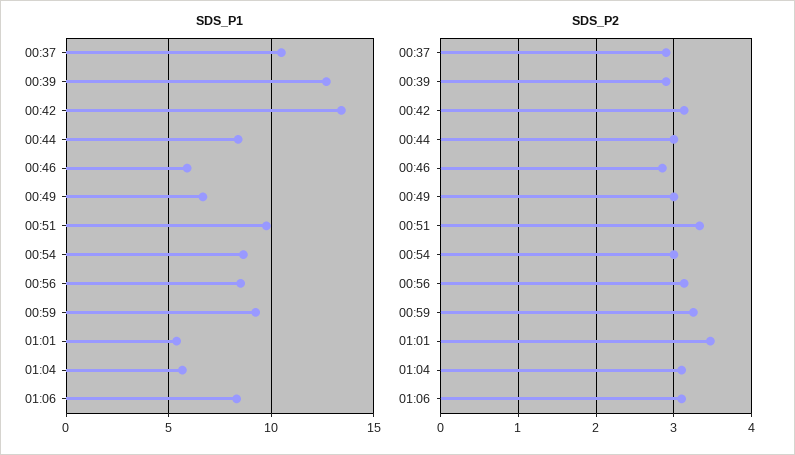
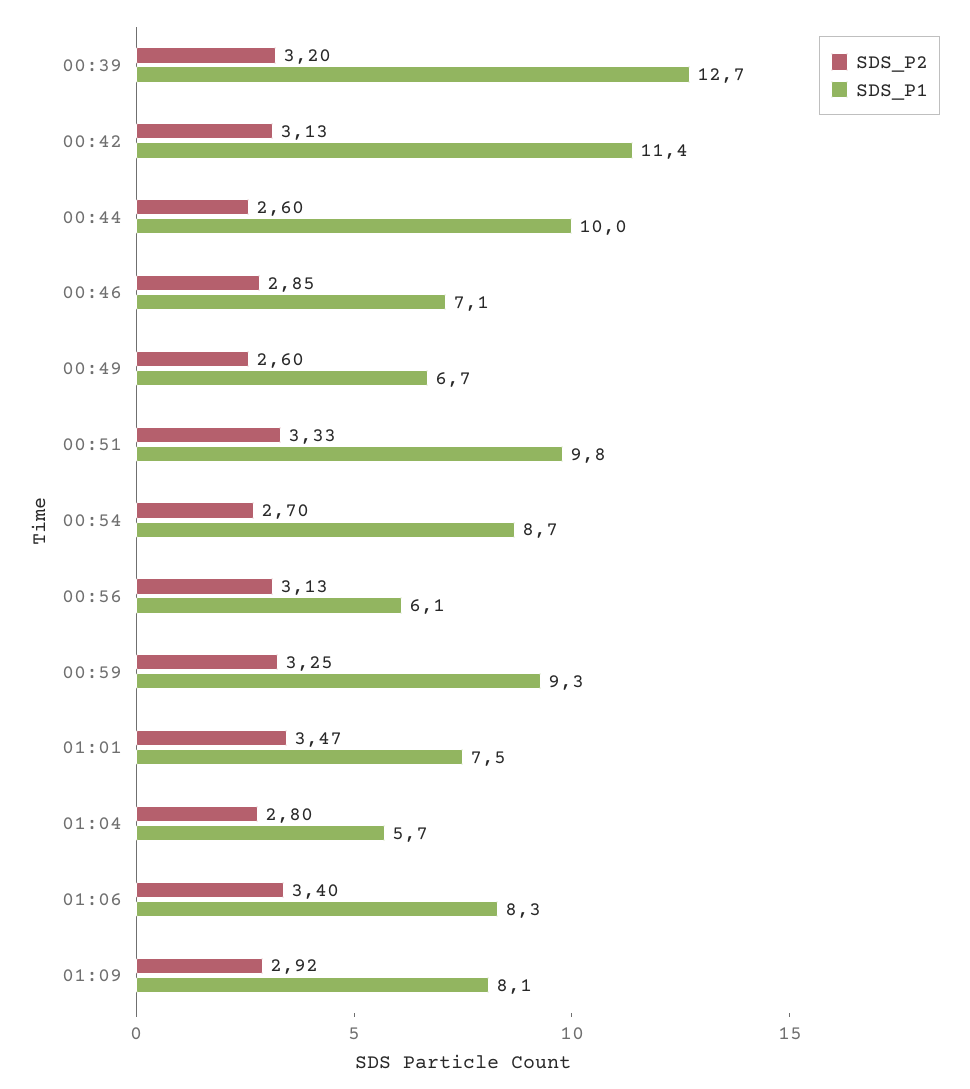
SDS_P1, 00:37: 10.5 -> none
SDS_P1, 00:42: 13.5 -> 11.4
SDS_P1, 00:44: 8.5 -> 10
SDS_P1, 00:46: 6 -> 7.1
SDS_P1, 00:56: 8.5 -> 6.1
SDS_P1, 01:01: 5.5 -> 7.5
SDS_P2, 00:37: 2.9 -> none
SDS_P2, 00:39: 2.9 -> 3.2
SDS_P2, 00:44: 3 -> 2.6
SDS_P2, 00:49: 3 -> 2.6
SDS_P2, 00:54: 3 -> 2.7
SDS_P2, 01:04: 3.1 -> 2.8
SDS_P2, 01:06: 3.1 -> 3.4
SDS_P2, 01:09: none -> 2.92
SDS_P1, 01:09: none -> 8.1

